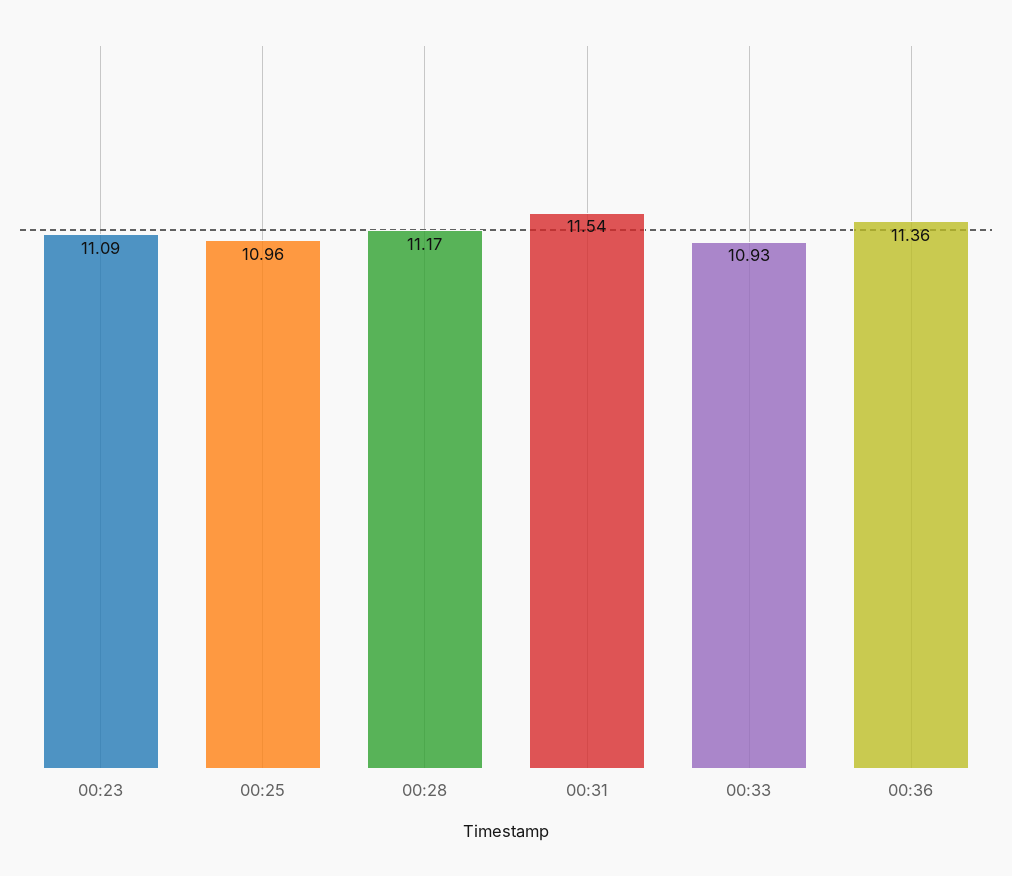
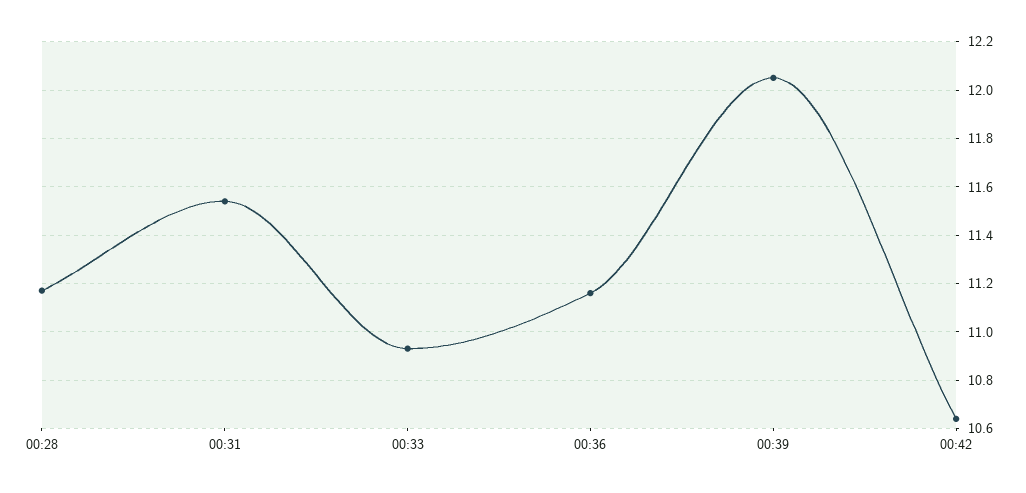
00:23: 11.09 -> none
00:25: 10.96 -> none
00:36: 11.36 -> 11.15
00:39: none -> 12.05
00:42: none -> 10.65

